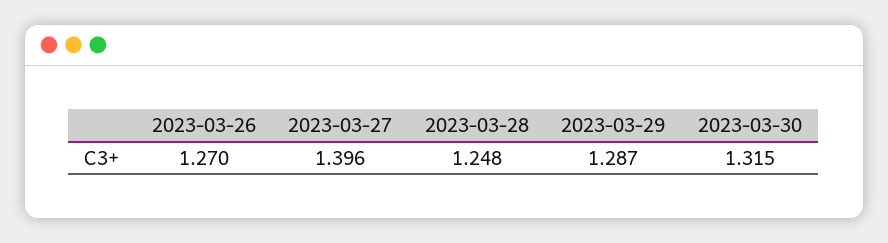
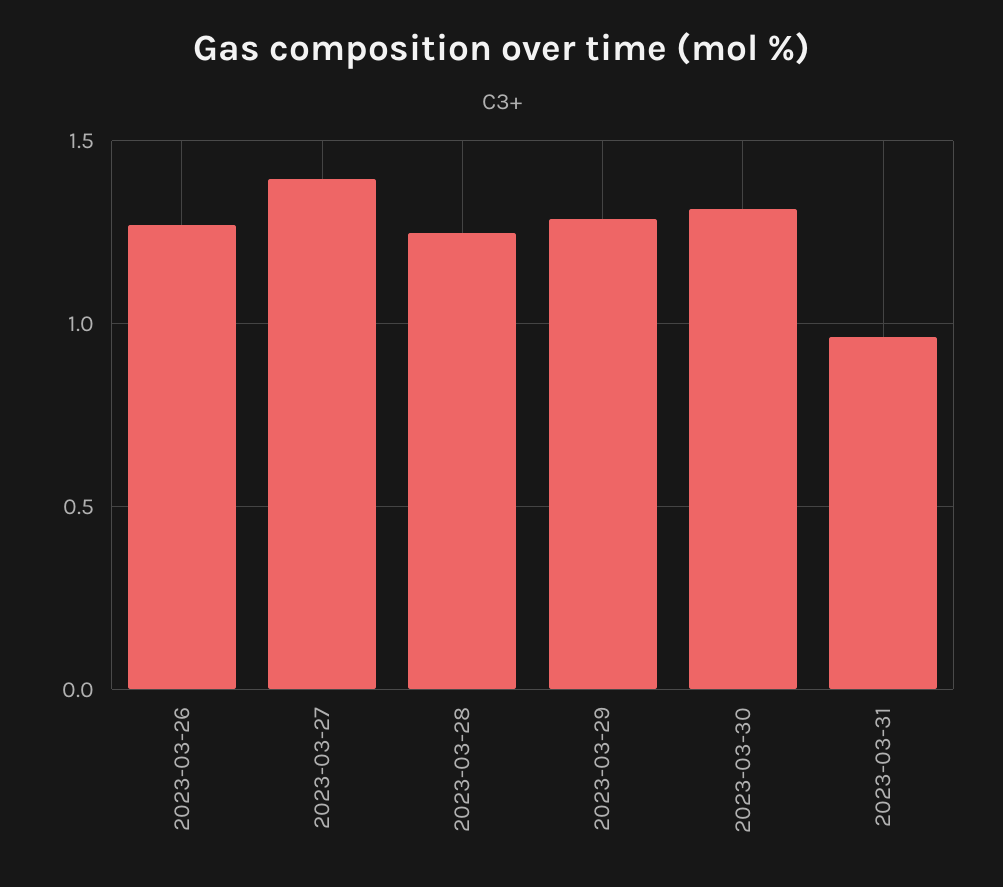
2023-03-31: none -> 0.95

